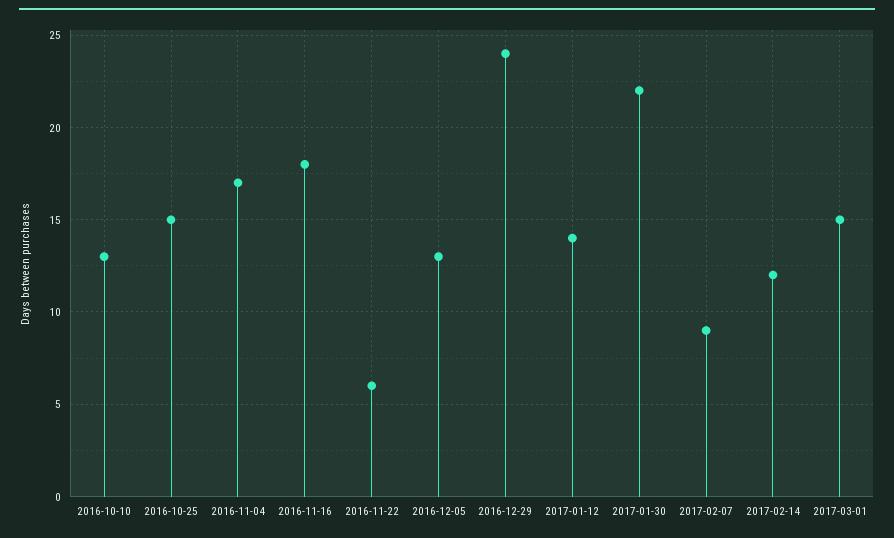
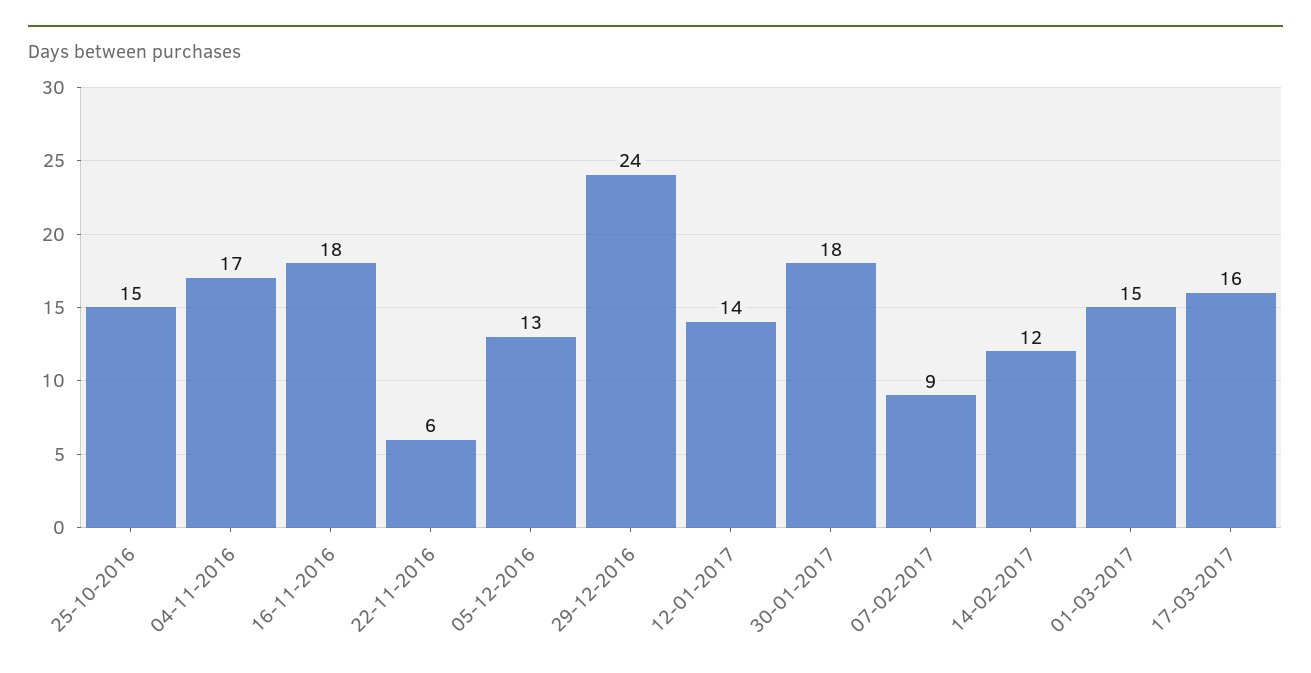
2016-10-10: 13 -> none
2017-01-30: 22 -> 18
17-03-2017: none -> 16

